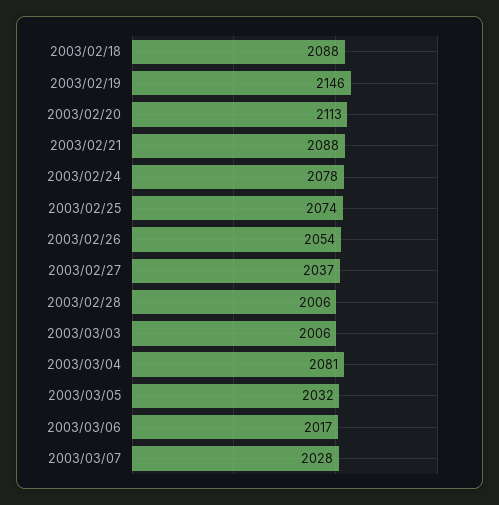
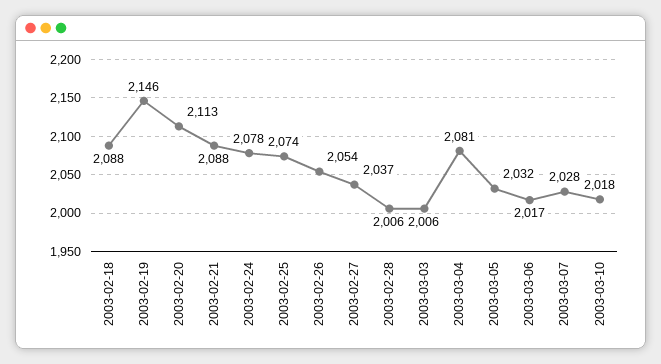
2003-03-10: none -> 2018

